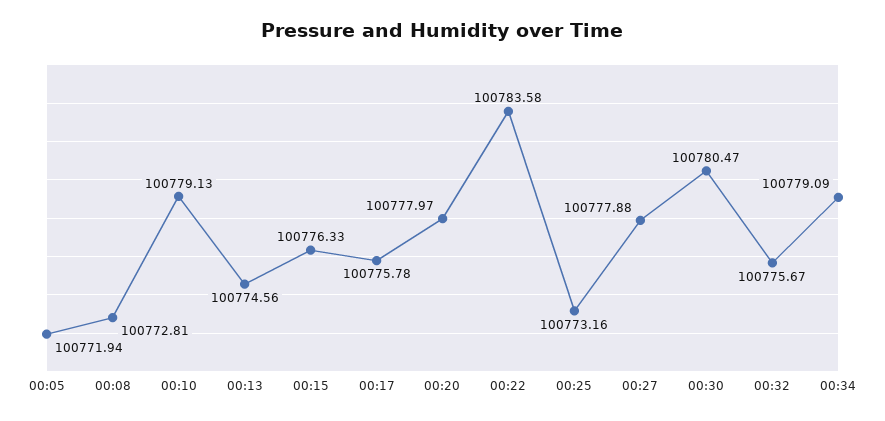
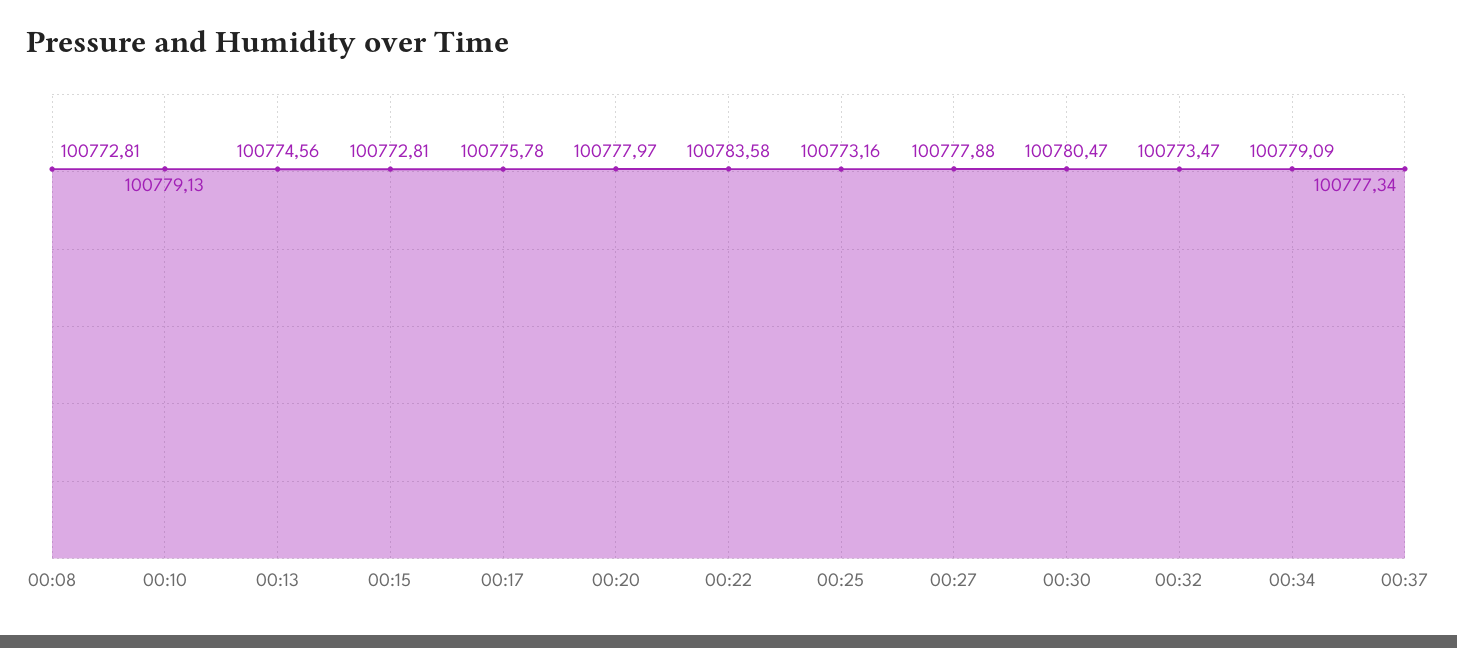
00:05: 100771.94 -> none
00:15: 100776.33 -> 100772.81
00:32: 100775.67 -> 100773.47
00:37: none -> 100777.34

